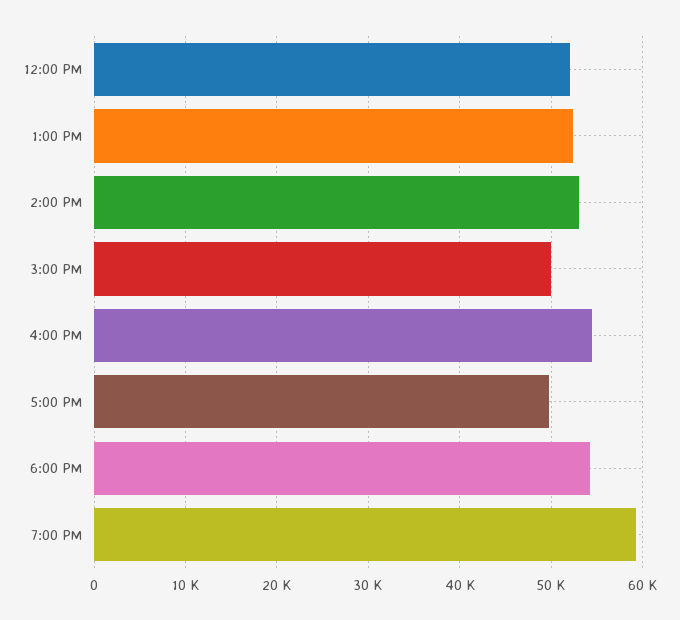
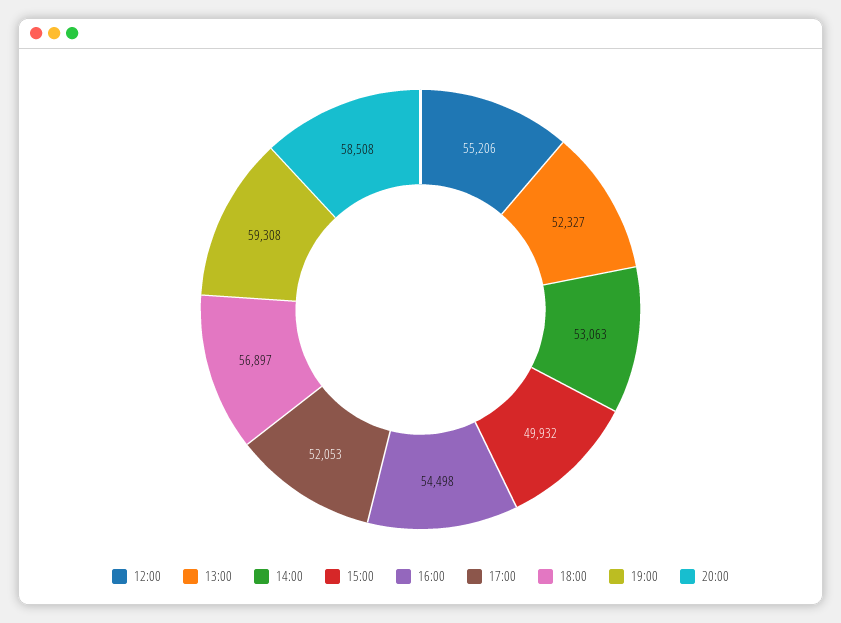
12:00 PM: 52000 -> 55206
5:00 PM: 50000 -> 52053
6:00 PM: 54000 -> 56897
20:00: none -> 58508

